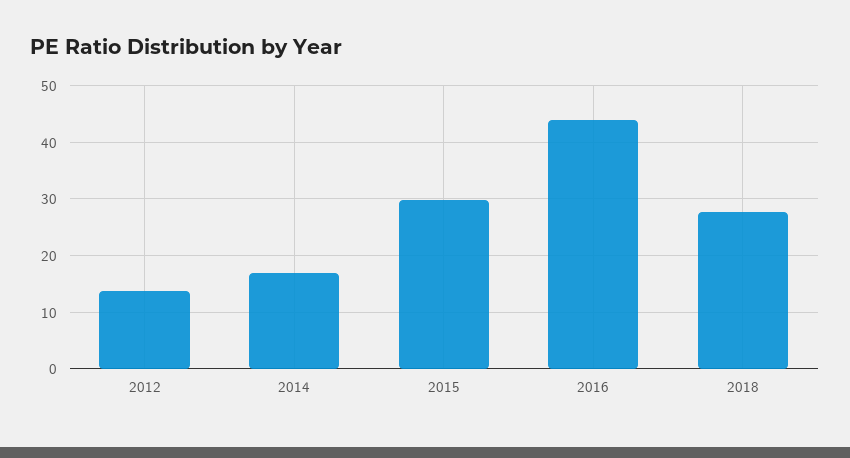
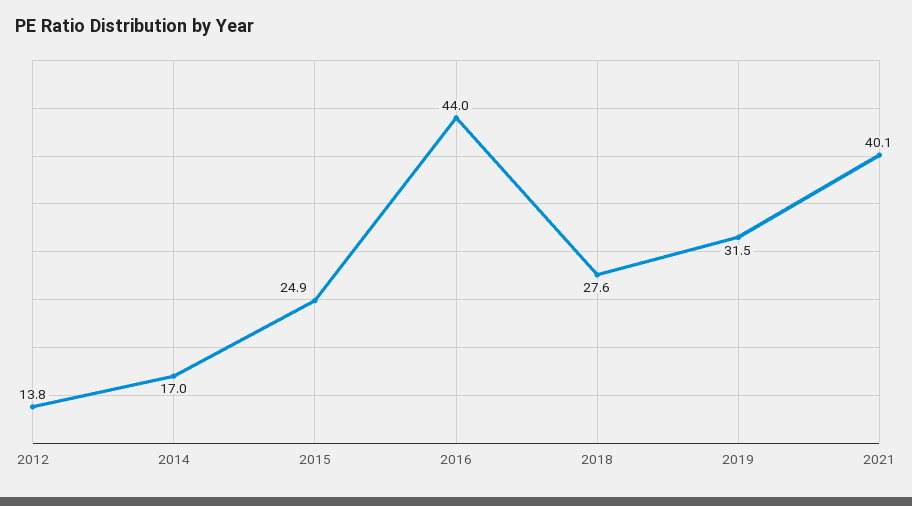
2015: 30 -> 24.9
2019: none -> 31.5
2021: none -> 40.1

